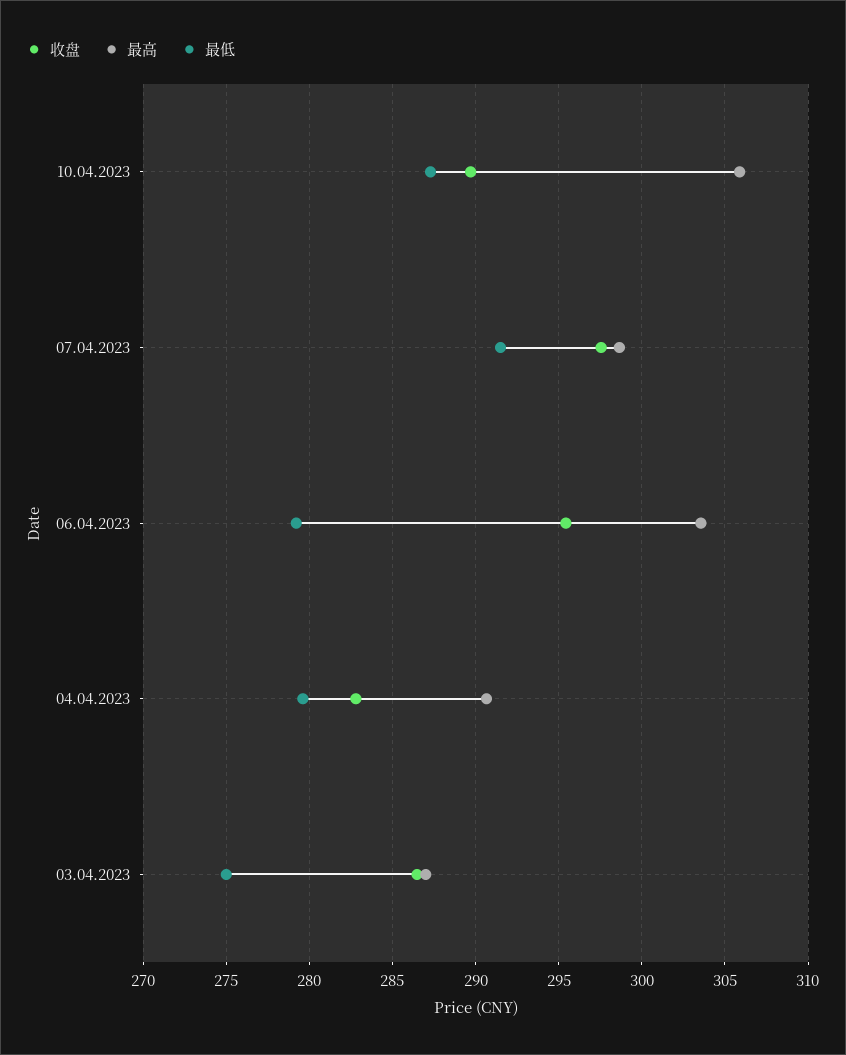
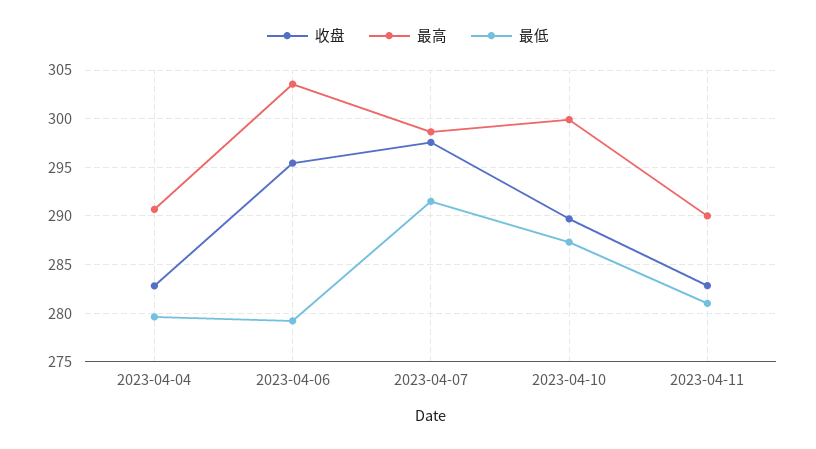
最高, 10.04.2023: 306 -> 300
收盘, 03.04.2023: 286.5 -> none
最高, 03.04.2023: 287 -> none
最低, 03.04.2023: 275 -> none
收盘, 2023-04-11: none -> 283
最高, 2023-04-11: none -> 290
最低, 2023-04-11: none -> 281

